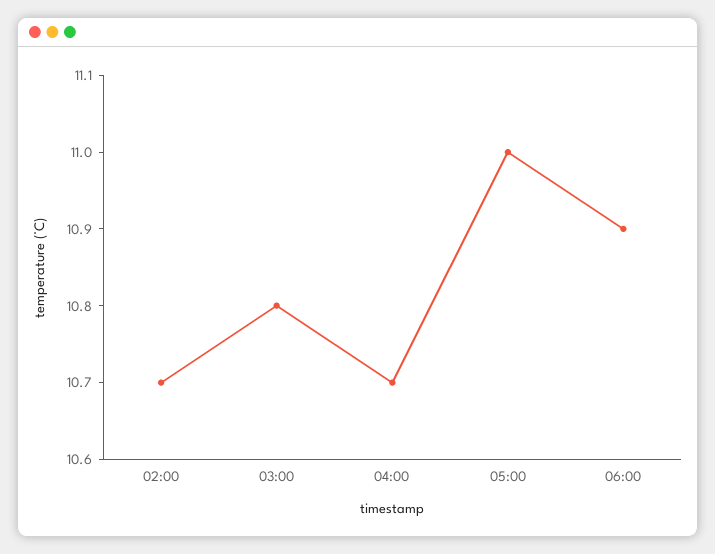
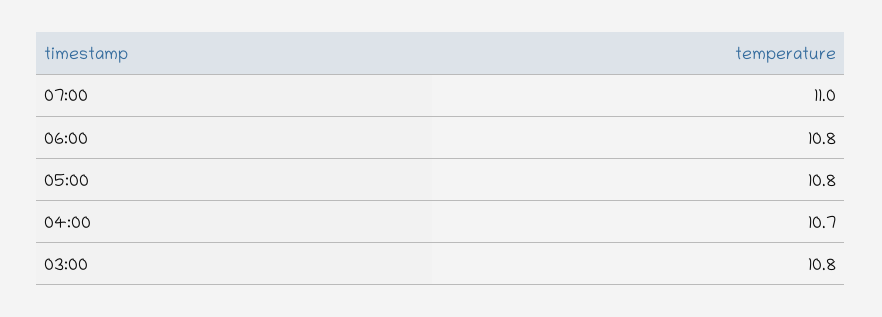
02:00: 10.7 -> none
05:00: 11 -> 10.8
06:00: 10.9 -> 10.8
07:00: none -> 11

